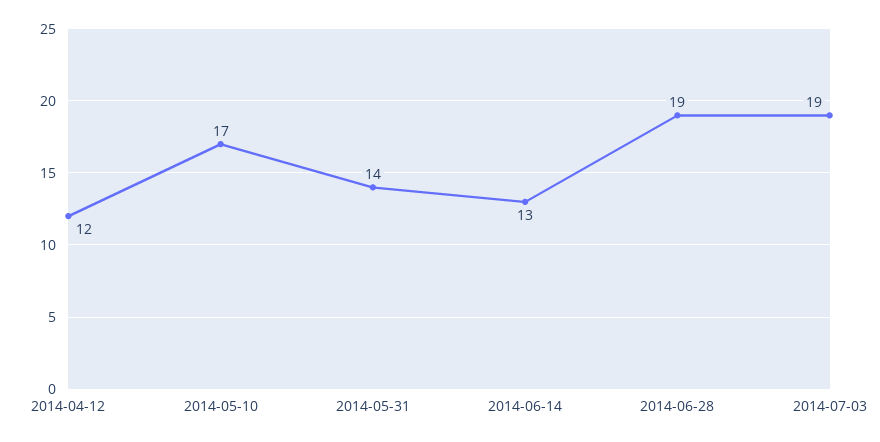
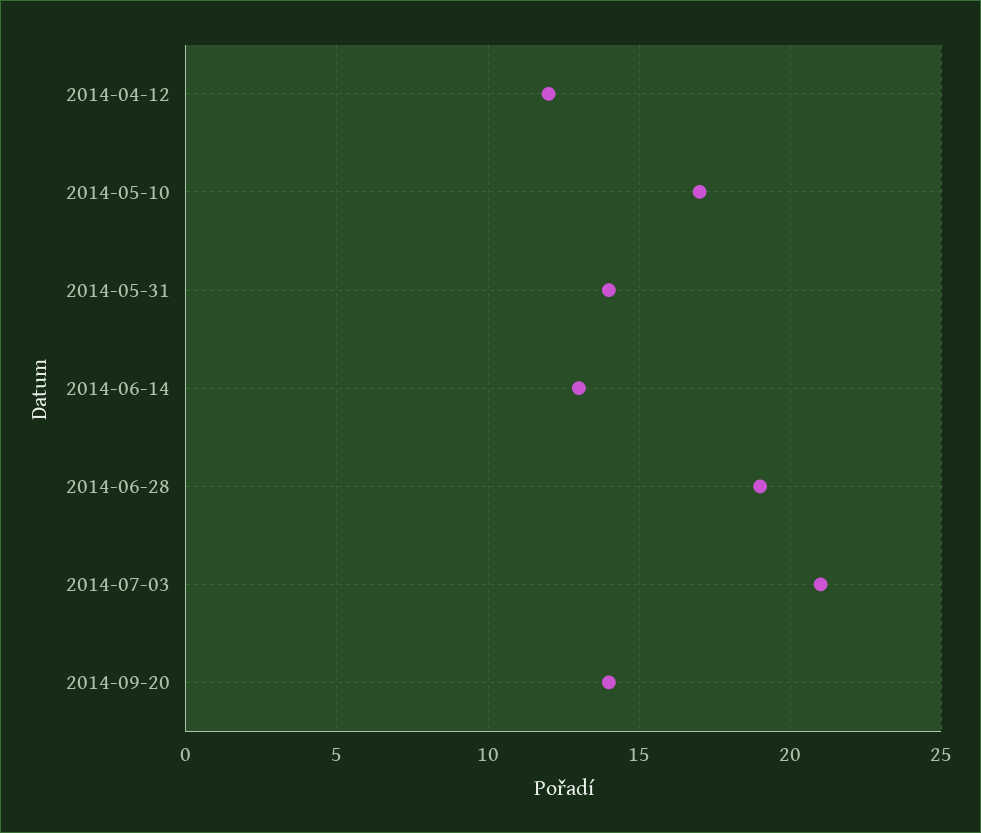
2014-07-03: 19 -> 21
2014-09-20: none -> 14

